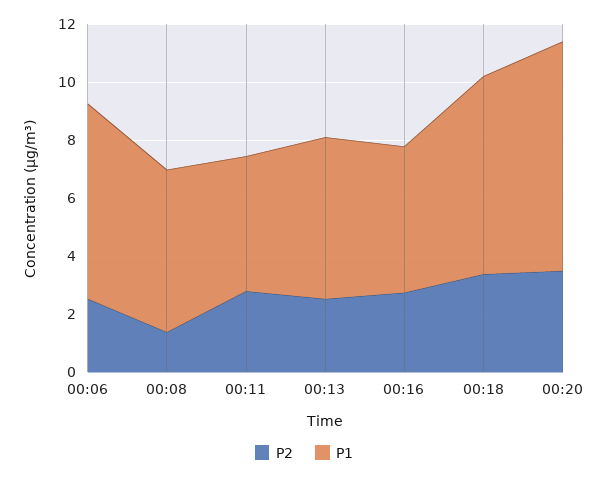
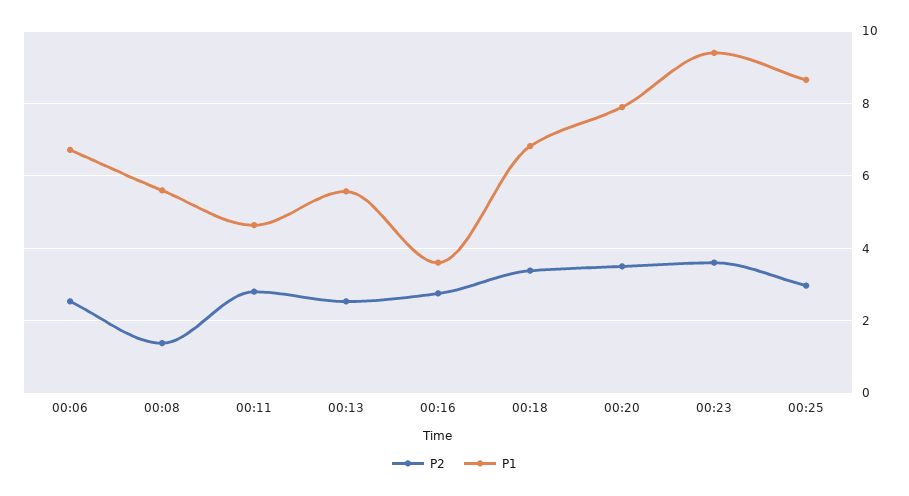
P1, 00:16: 5 -> 3.6
P2, 00:23: none -> 3.6
P1, 00:23: none -> 9.4
P2, 00:25: none -> 3
P1, 00:25: none -> 8.6

